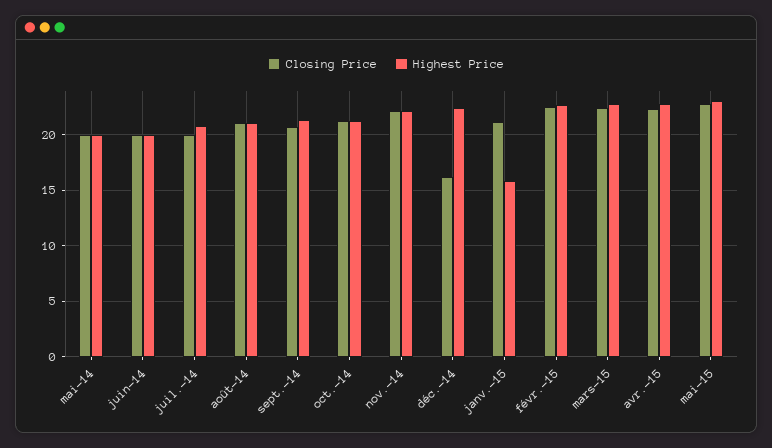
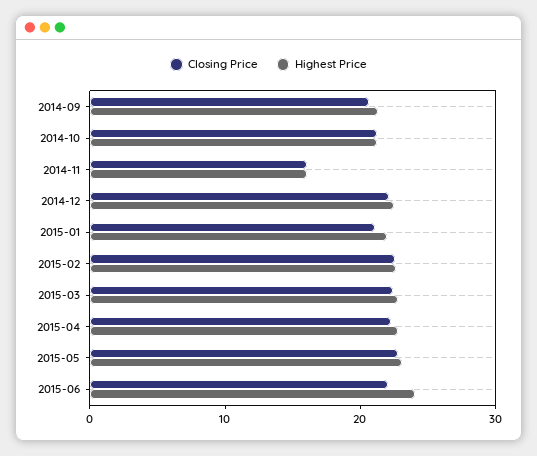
Closing Price, mai-14: 20 -> none
Highest Price, mai-14: 20 -> none
Closing Price, juin-14: 20 -> none
Highest Price, juin-14: 20 -> none
Closing Price, juil.-14: 20 -> none
Highest Price, juil.-14: 21 -> none
Closing Price, août-14: 21 -> none
Highest Price, août-14: 21 -> none
Closing Price, nov.-14: 22 -> 16
Highest Price, nov.-14: 22 -> 16
Closing Price, déc.-14: 16 -> 22
Highest Price, janv.-15: 16 -> 22
Closing Price, 2015-06: none -> 22
Highest Price, 2015-06: none -> 24

